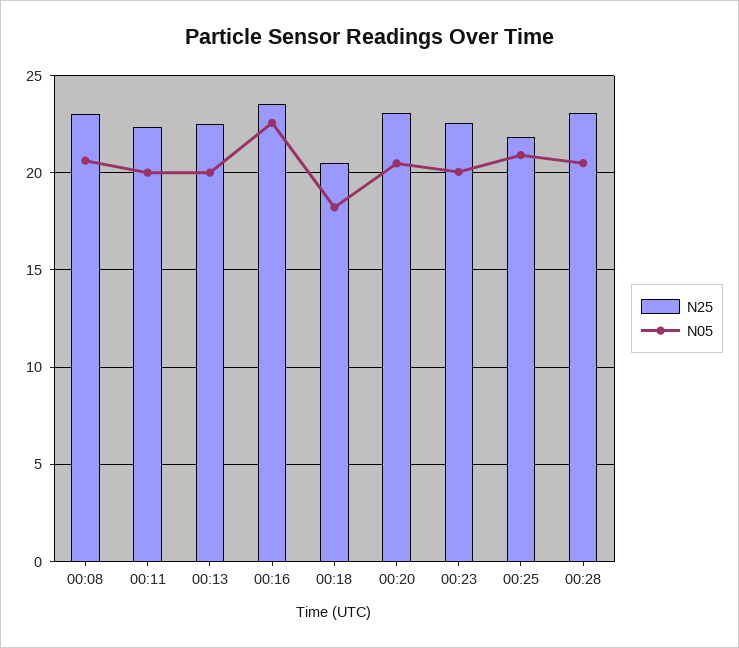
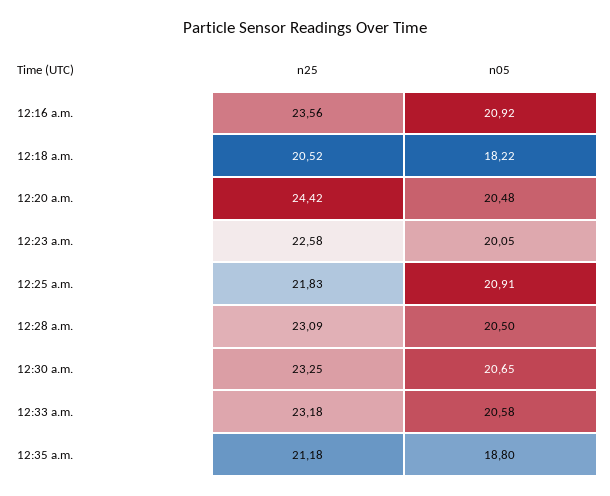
N25, 00:08: 23 -> none
N05, 00:08: 20.5 -> none
N25, 00:11: 22.5 -> none
N05, 00:11: 20 -> none
N25, 00:13: 22.5 -> none
N05, 00:13: 20 -> none
N05, 00:16: 22.5 -> 20.92
N25, 00:20: 23 -> 24.42
N25, 12:30 a.m.: none -> 23.25
N05, 12:30 a.m.: none -> 20.65
N25, 12:33 a.m.: none -> 23.18
N05, 12:33 a.m.: none -> 20.58
N25, 12:35 a.m.: none -> 21.18
N05, 12:35 a.m.: none -> 18.8

